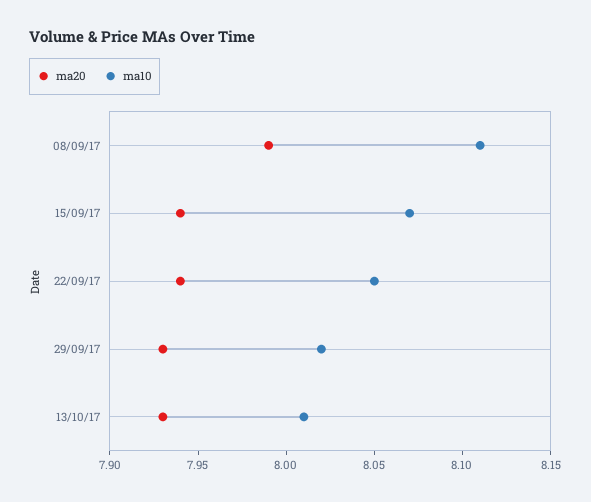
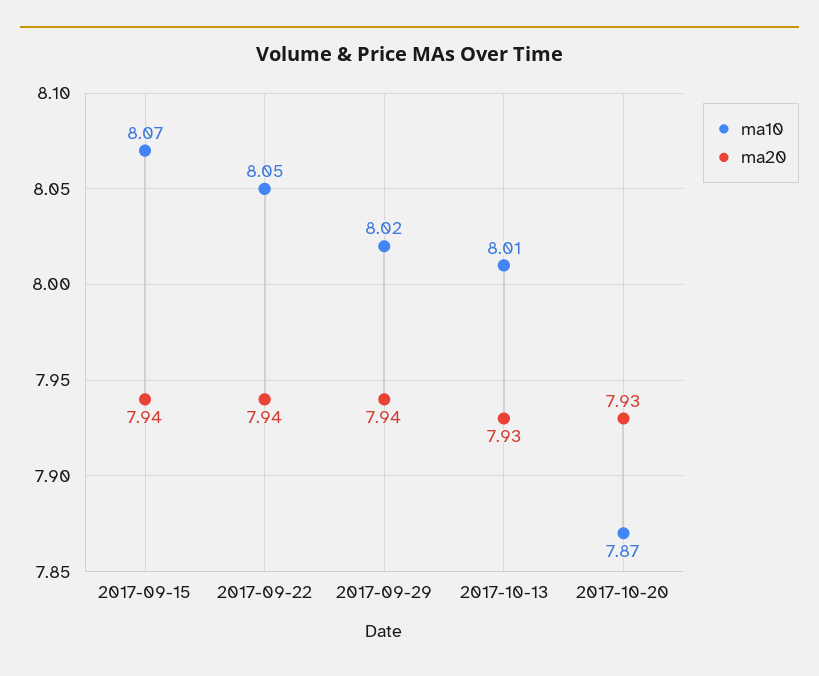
ma20, 08/09/17: 7.99 -> none
ma10, 08/09/17: 8.11 -> none
ma20, 29/09/17: 7.93 -> 7.94
ma10, 2017-10-20: none -> 7.87
ma20, 2017-10-20: none -> 7.93

